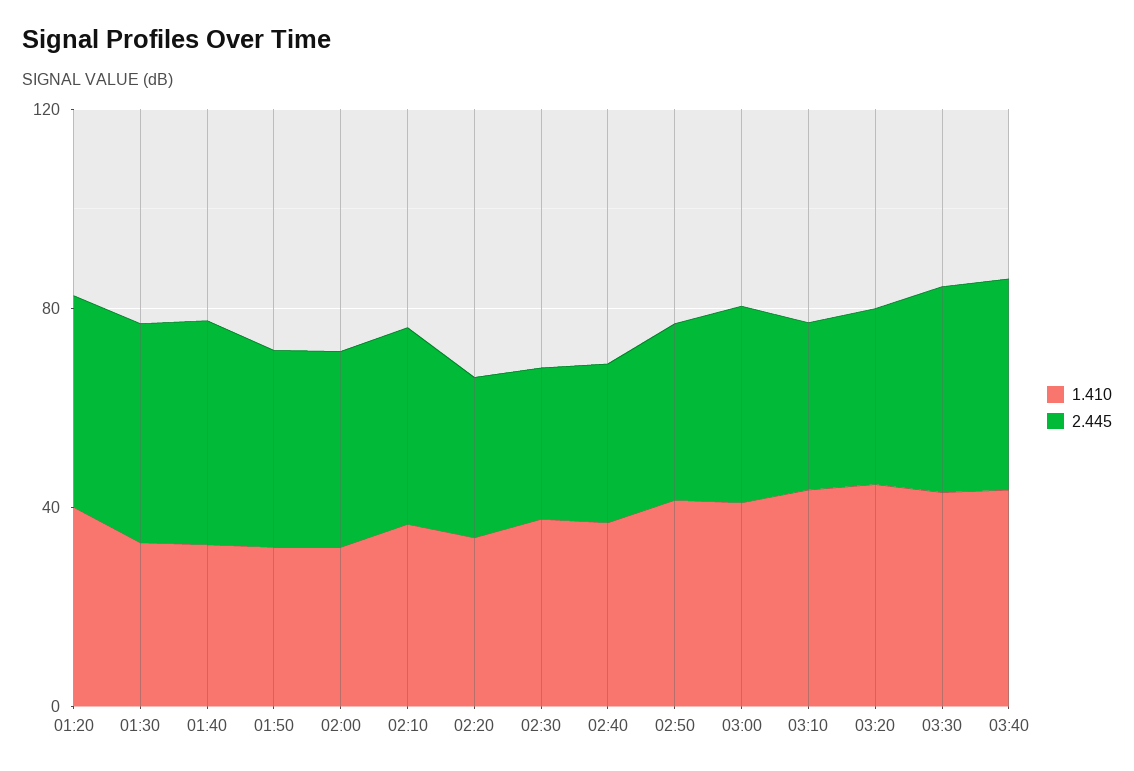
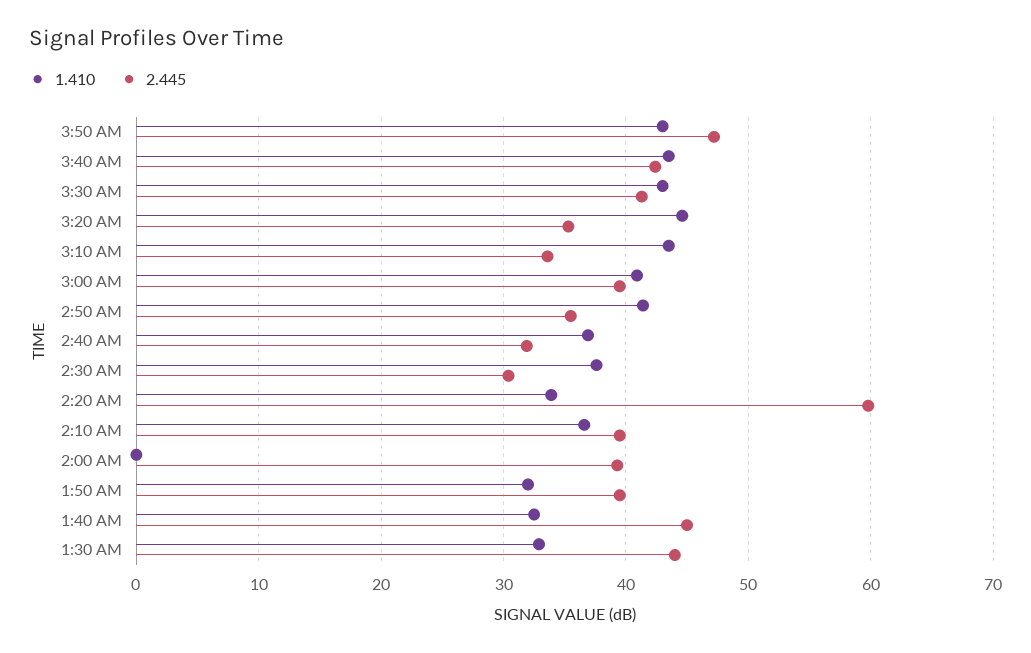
1.410, 01:20: 40 -> none
2.445, 01:20: 40 -> none
1.410, 02:00: 30 -> 0
2.445, 02:20: 30 -> 60
1.410, 3:50 AM: none -> 43
2.445, 3:50 AM: none -> 47

